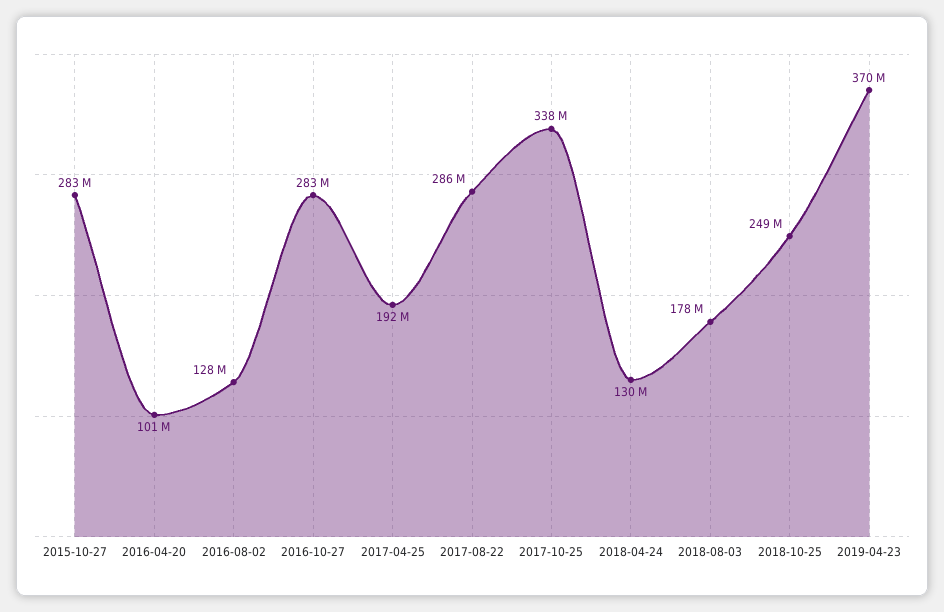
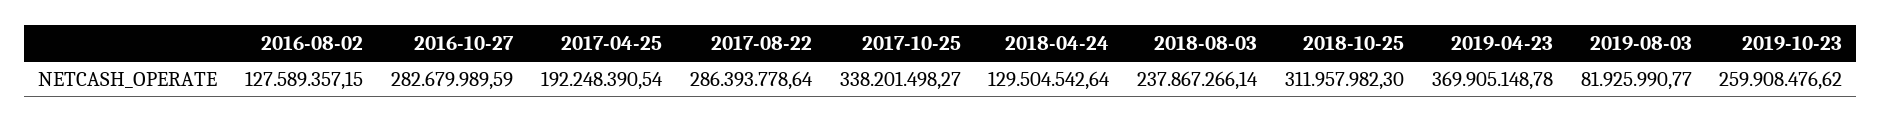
2015-10-27: 283000000 -> none
2016-04-20: 101000000 -> none
2018-08-03: 178000000 -> 237867266.14
2018-10-25: 249000000 -> 311957982.3
2019-08-03: none -> 81925990.77
2019-10-23: none -> 259908476.62

